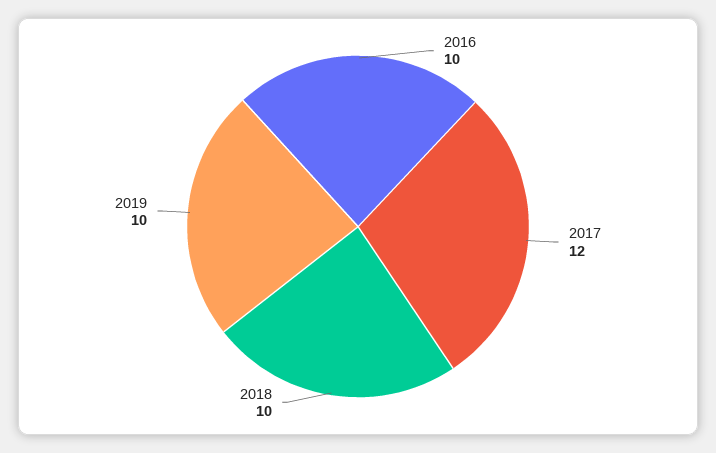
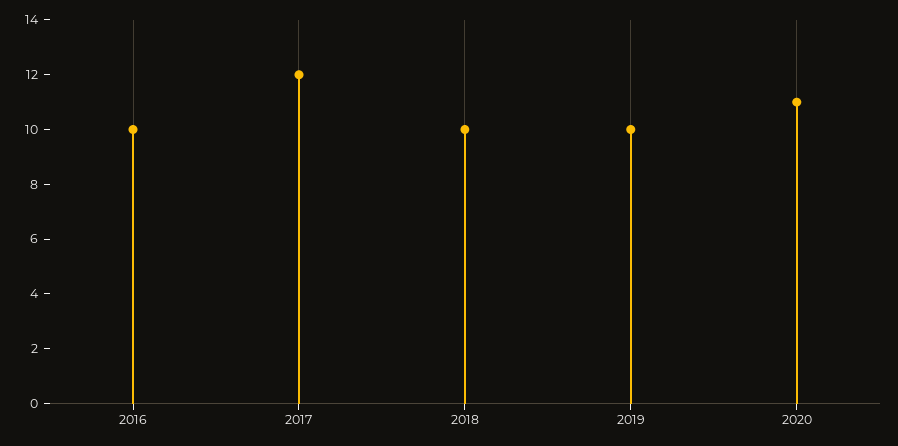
2020: none -> 11

